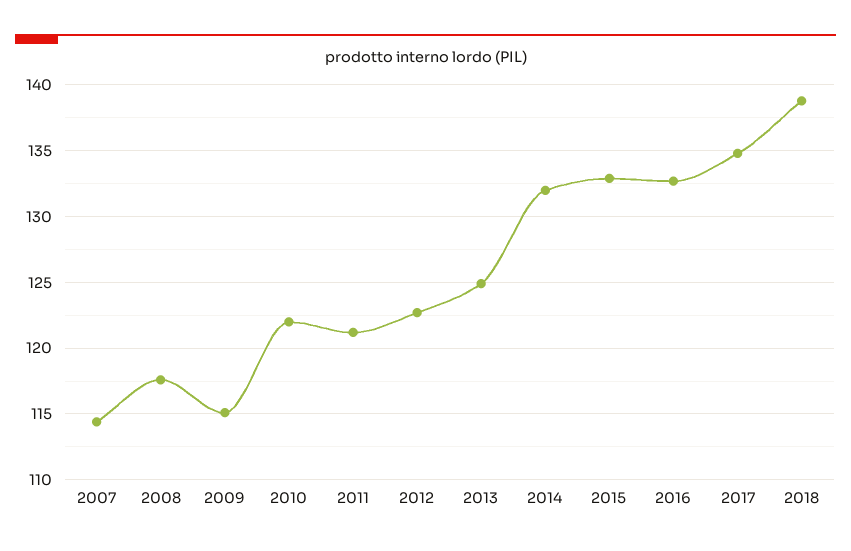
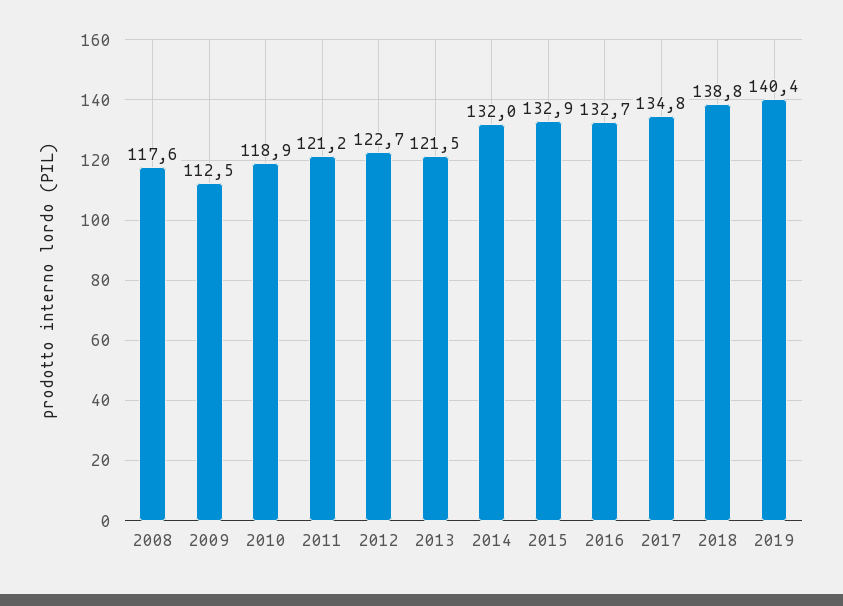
2007: 114.5 -> none
2009: 115 -> 112.5
2010: 122 -> 118.9
2013: 125 -> 121.5
2019: none -> 140.4

